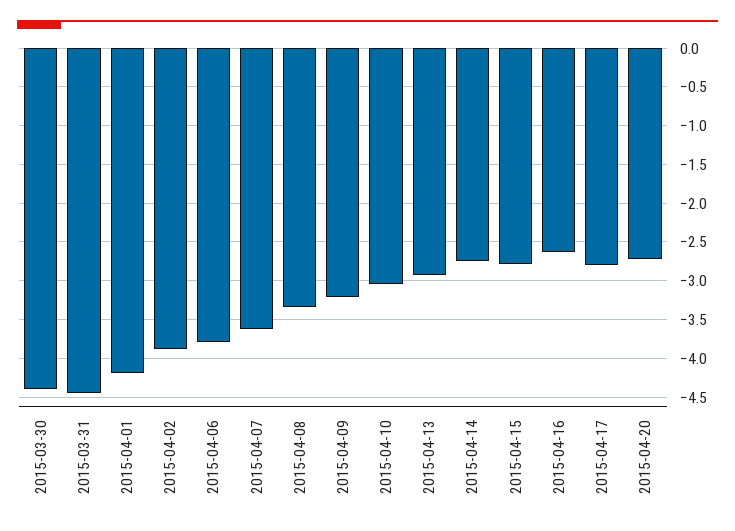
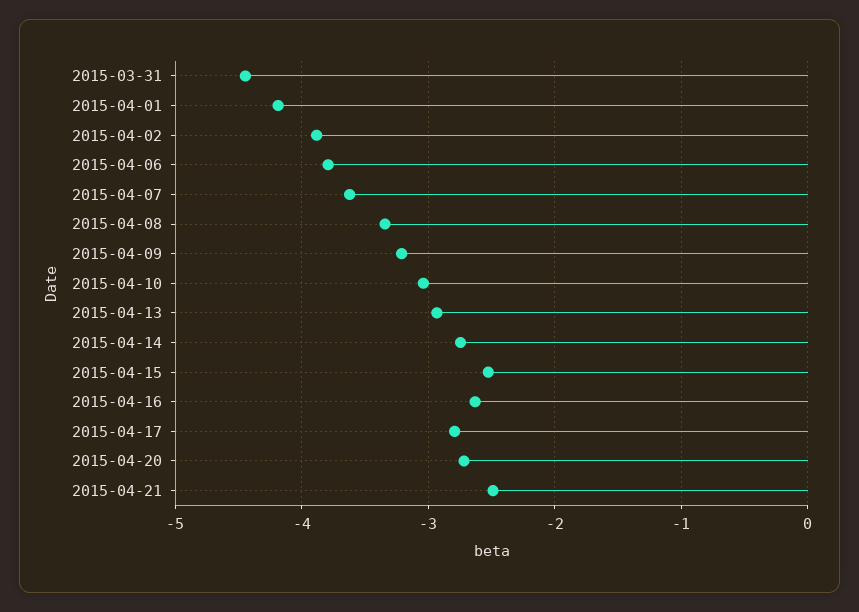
2015-03-30: -4.4 -> none
2015-04-15: -2.8 -> -2.5
2015-04-21: none -> -2.5

